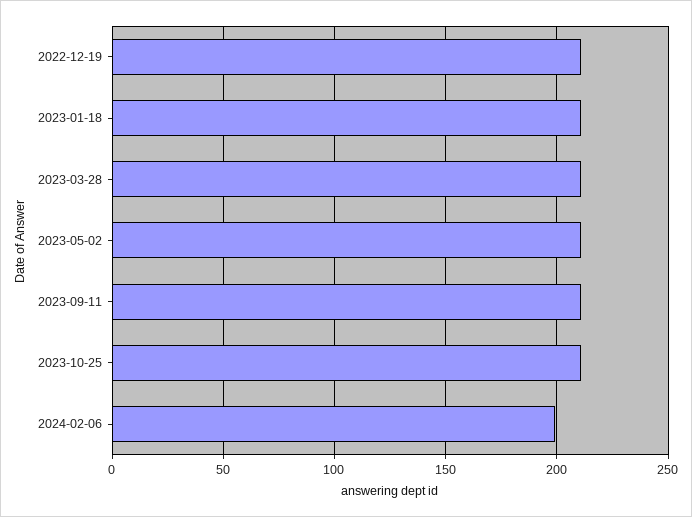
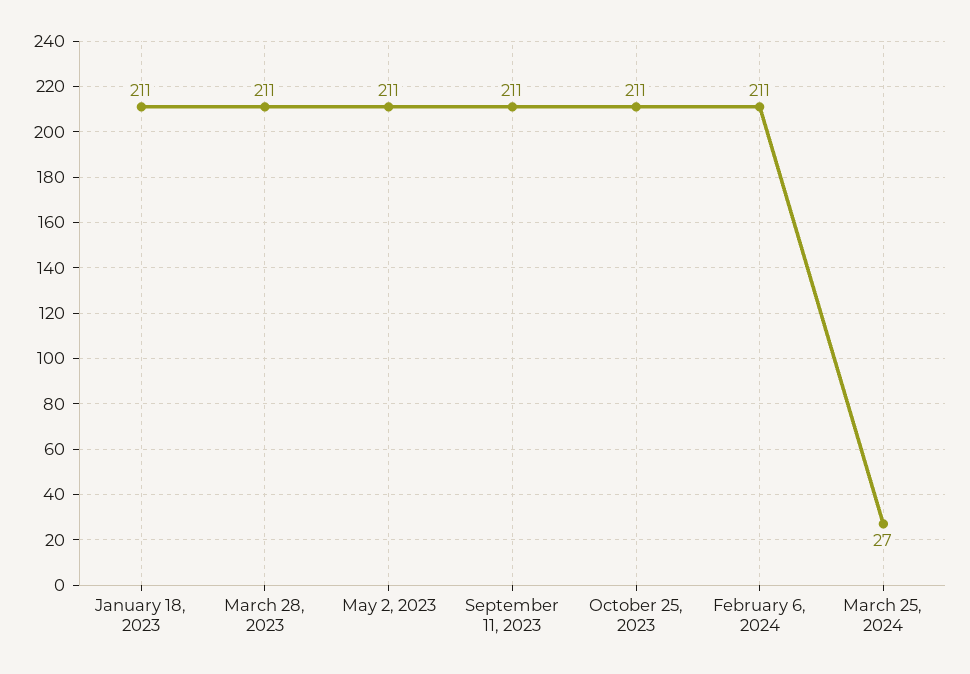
2022-12-19: 210 -> none
2024-02-06: 200 -> 211
March 25, 2024: none -> 27

